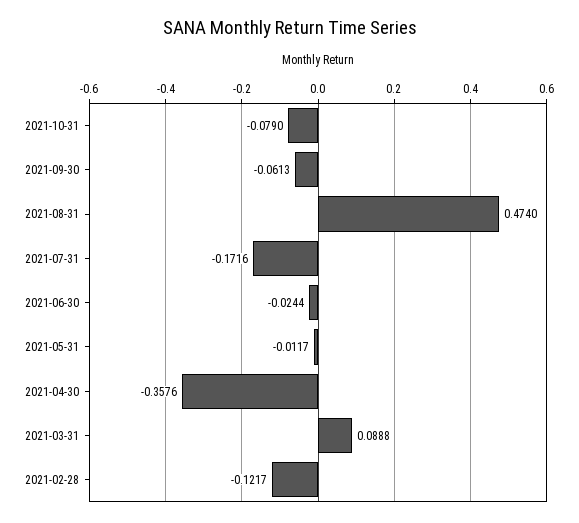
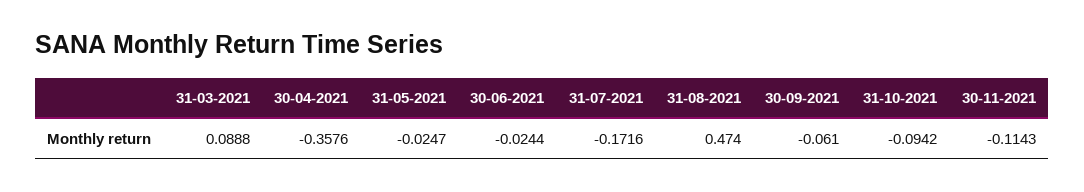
2021-10-31: -0.079 -> -0.0942
2021-09-30: -0.0613 -> -0.061
2021-05-31: -0.0117 -> -0.0247
2021-02-28: -0.1217 -> none
30-11-2021: none -> -0.1143

